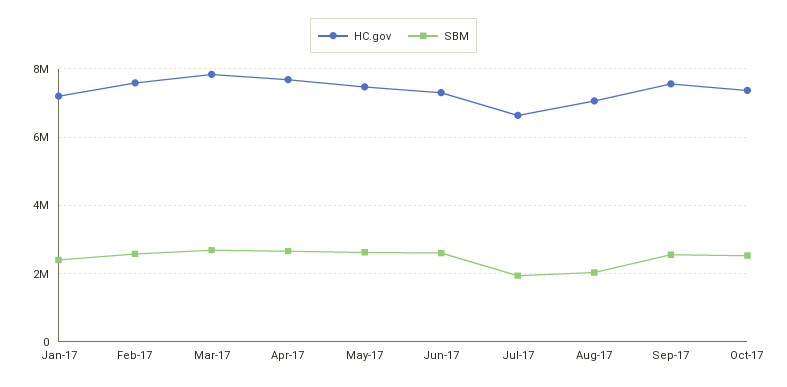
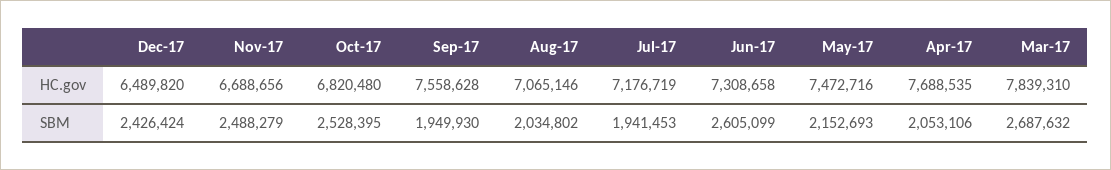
HC.gov, Jan-17: 7200000 -> none
SBM, Jan-17: 2400000 -> none
HC.gov, Feb-17: 7600000 -> none
SBM, Feb-17: 2600000 -> none
SBM, Apr-17: 2600000 -> 2053106
SBM, May-17: 2600000 -> 2152693
HC.gov, Jul-17: 6600000 -> 7176719
SBM, Sep-17: 2600000 -> 1949930
HC.gov, Oct-17: 7400000 -> 6820480
HC.gov, Dec-17: none -> 6489820
HC.gov, Nov-17: none -> 6688656
SBM, Dec-17: none -> 2426424
SBM, Nov-17: none -> 2488279

